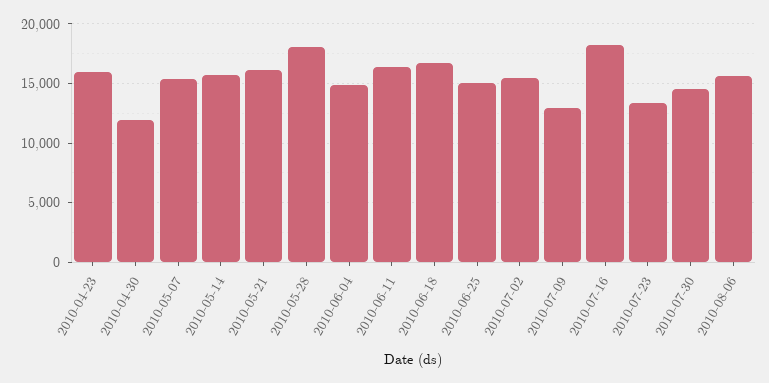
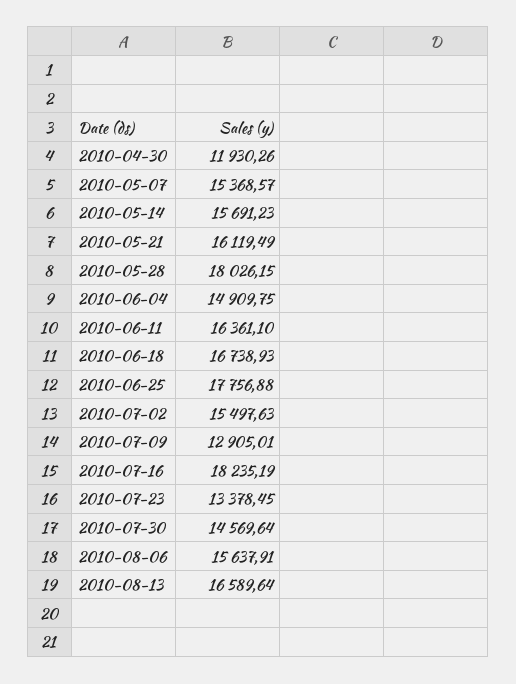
2010-04-23: 16000 -> none
2010-06-25: 15000 -> 17756.88
2010-08-13: none -> 16589.64

